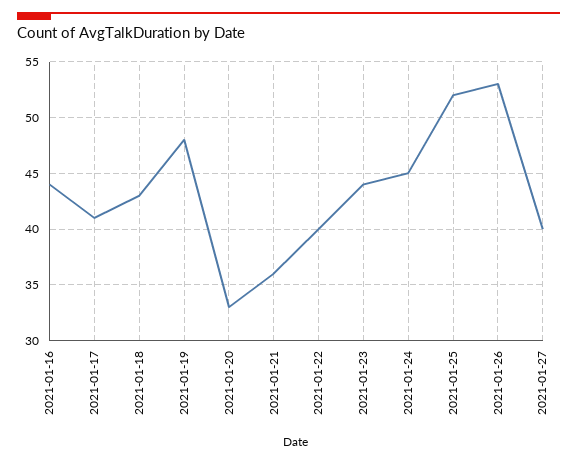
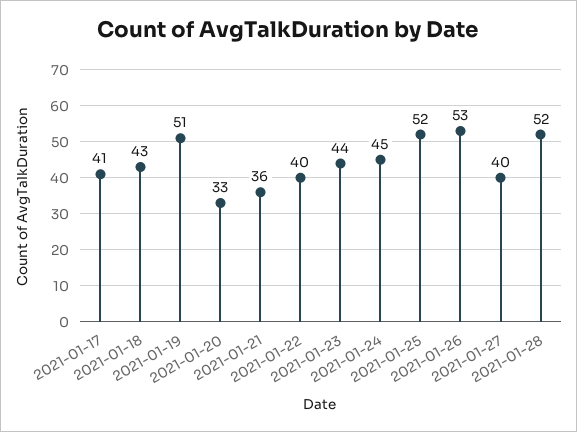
2021-01-16: 44 -> none
2021-01-19: 48 -> 51
2021-01-28: none -> 52

